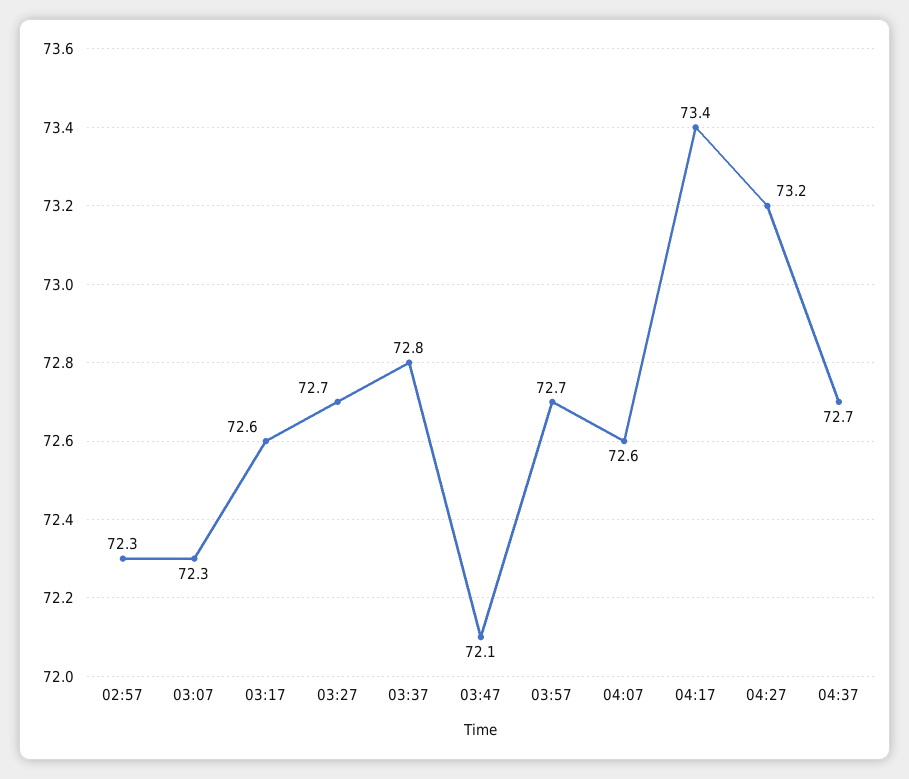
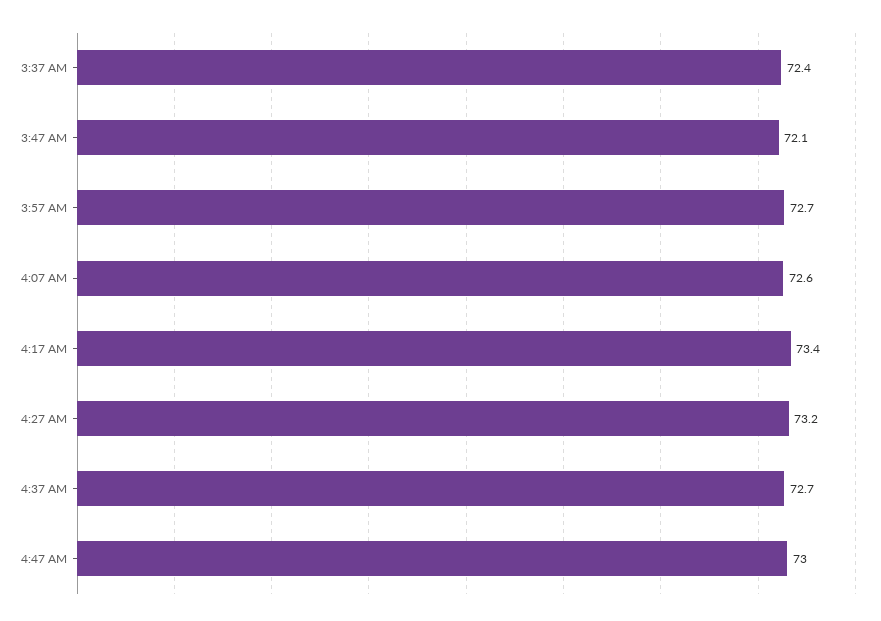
02:57: 72.3 -> none
03:07: 72.3 -> none
03:17: 72.6 -> none
03:27: 72.7 -> none
03:37: 72.8 -> 72.4
4:47 AM: none -> 73

